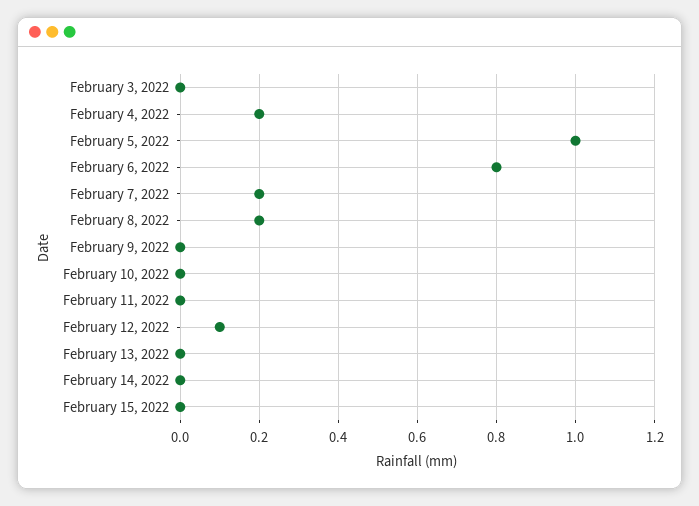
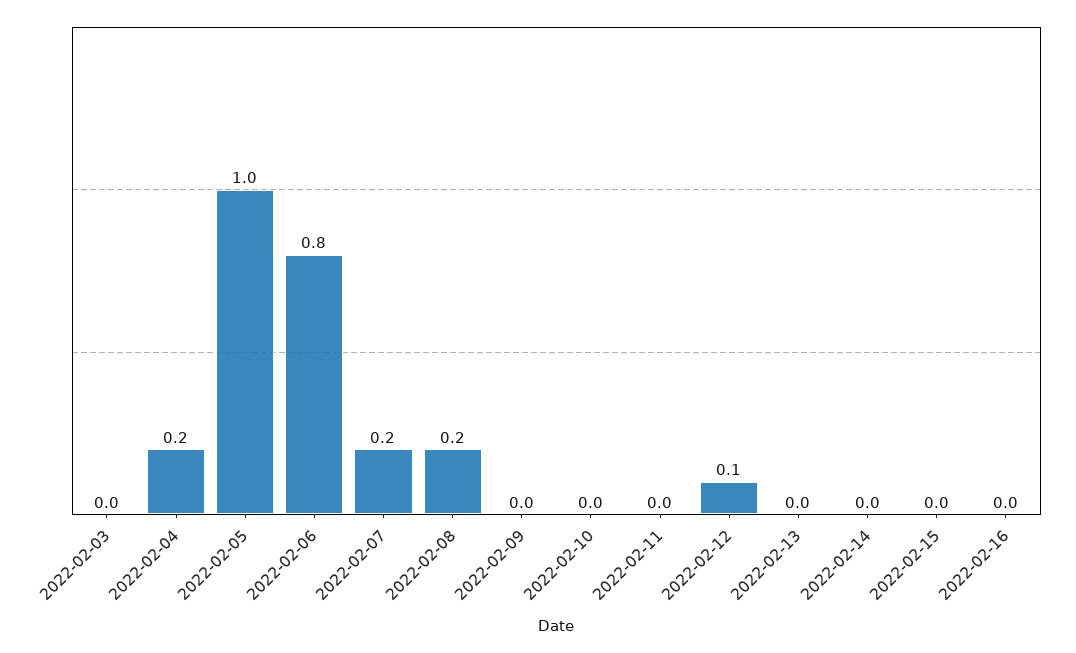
2022-02-16: none -> 0

